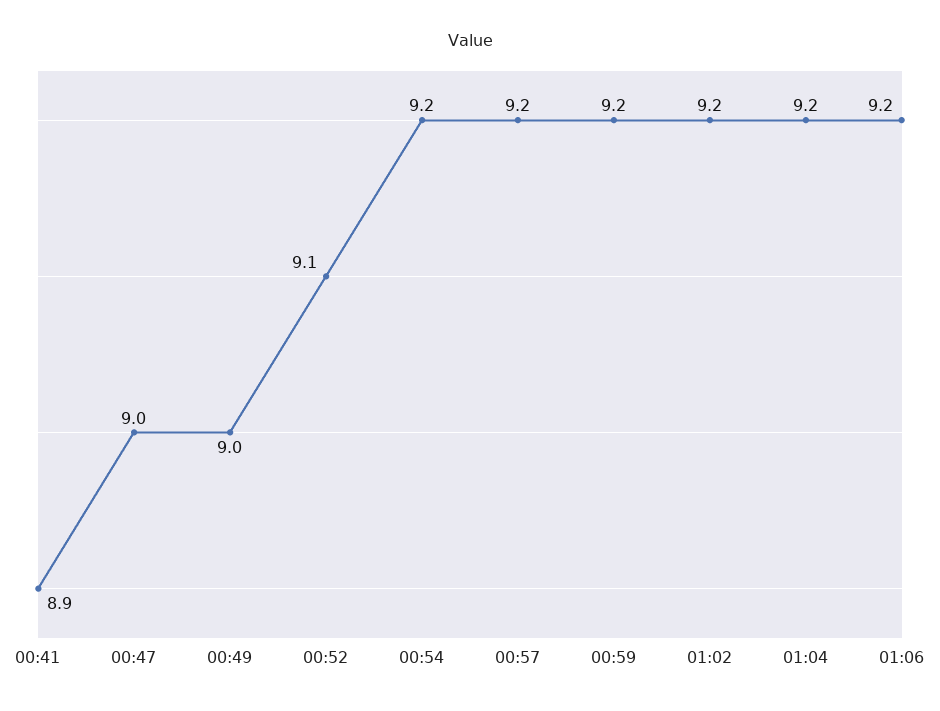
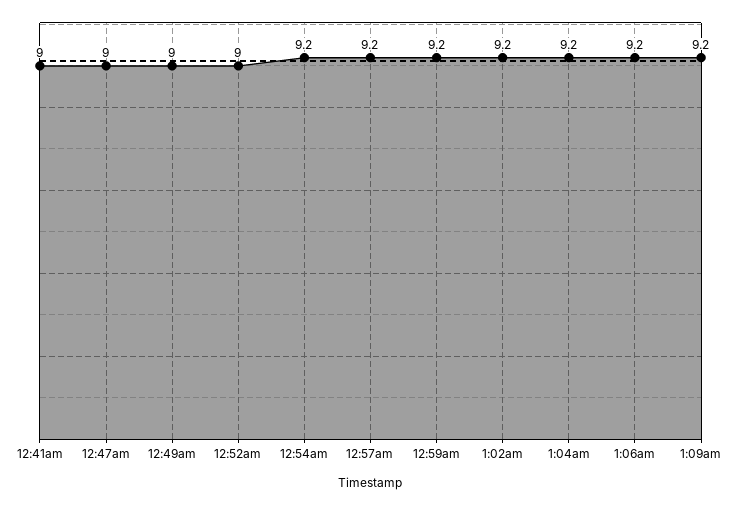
00:41: 8.9 -> 9
00:52: 9.1 -> 9
1:09am: none -> 9.2

